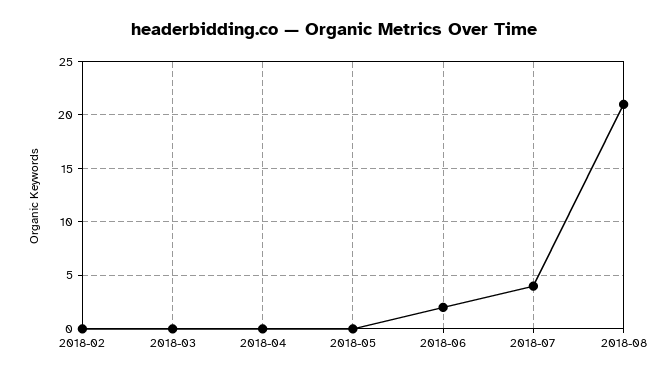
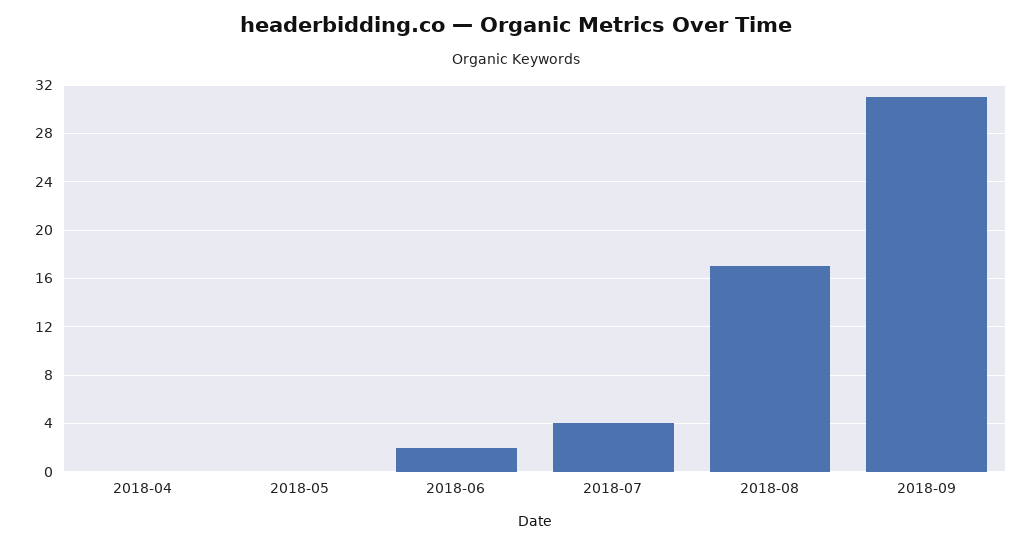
2018-02: 0 -> none
2018-03: 0 -> none
2018-08: 21 -> 17
2018-09: none -> 31

